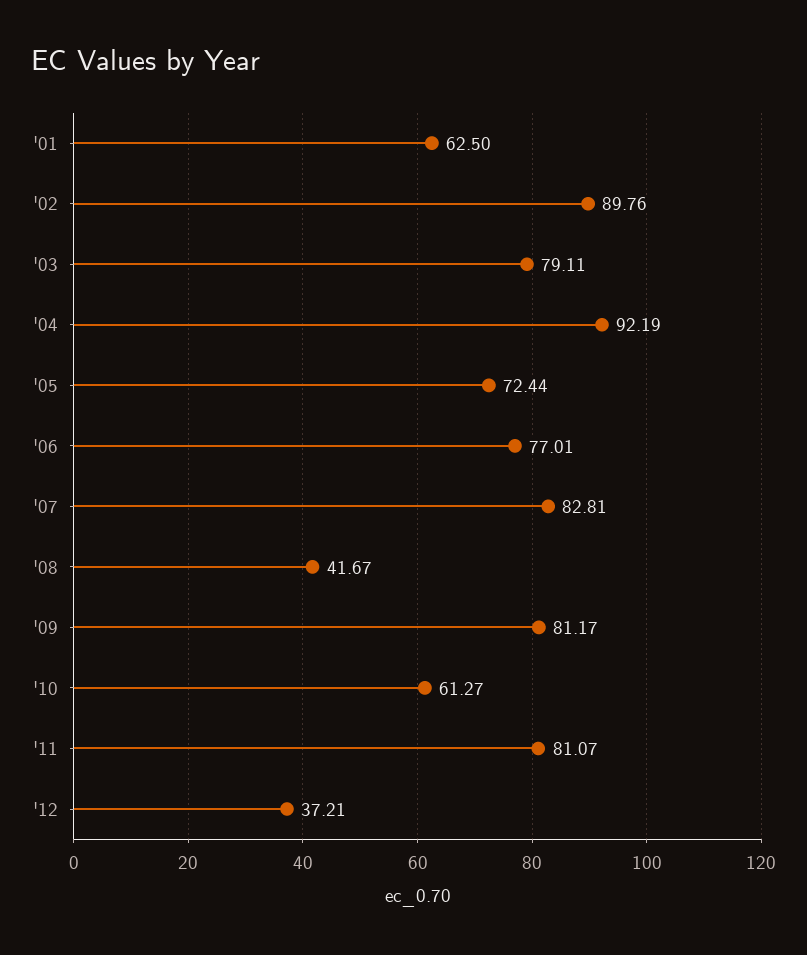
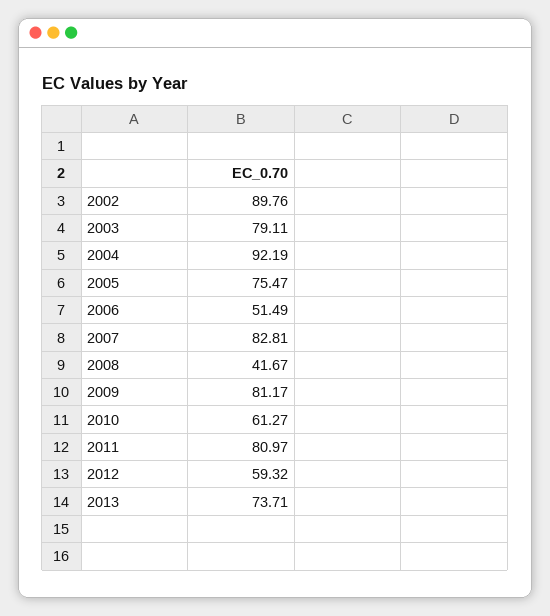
'01: 62.5 -> none
'05: 72.44 -> 75.47
'06: 77.01 -> 51.49
'11: 81.07 -> 80.97
'12: 37.21 -> 59.32
2013: none -> 73.71

